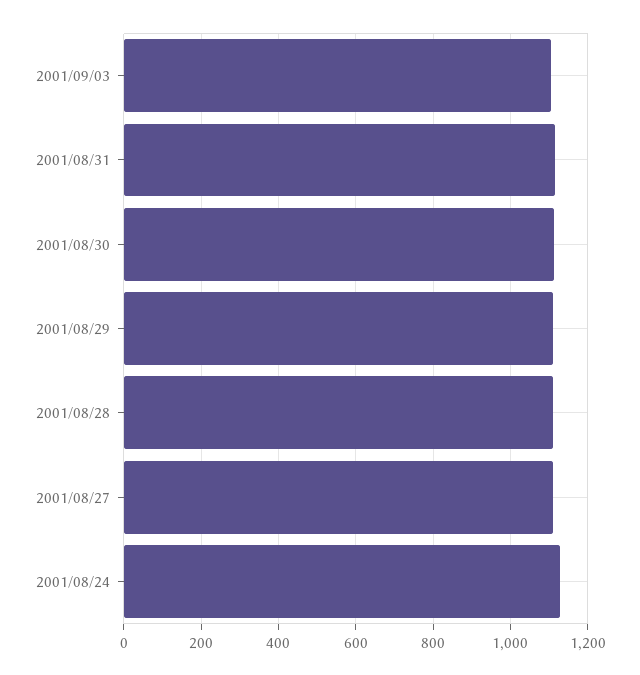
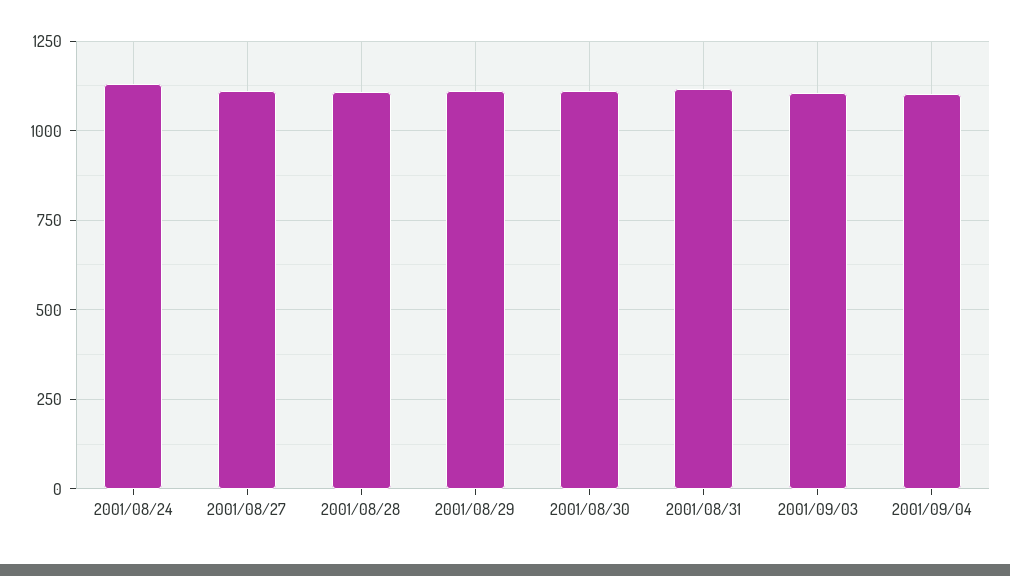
2001/09/04: none -> 1100

